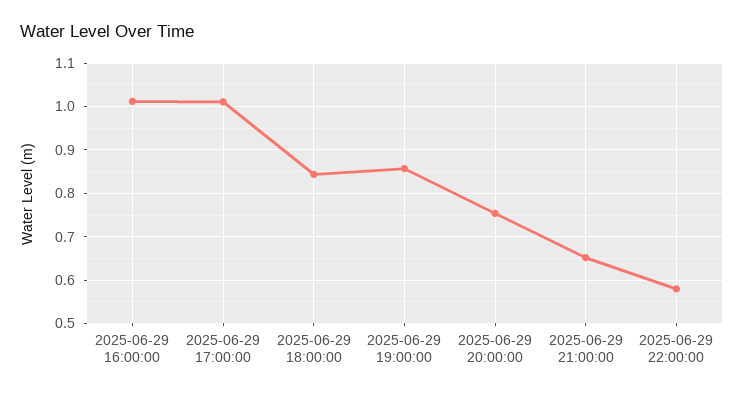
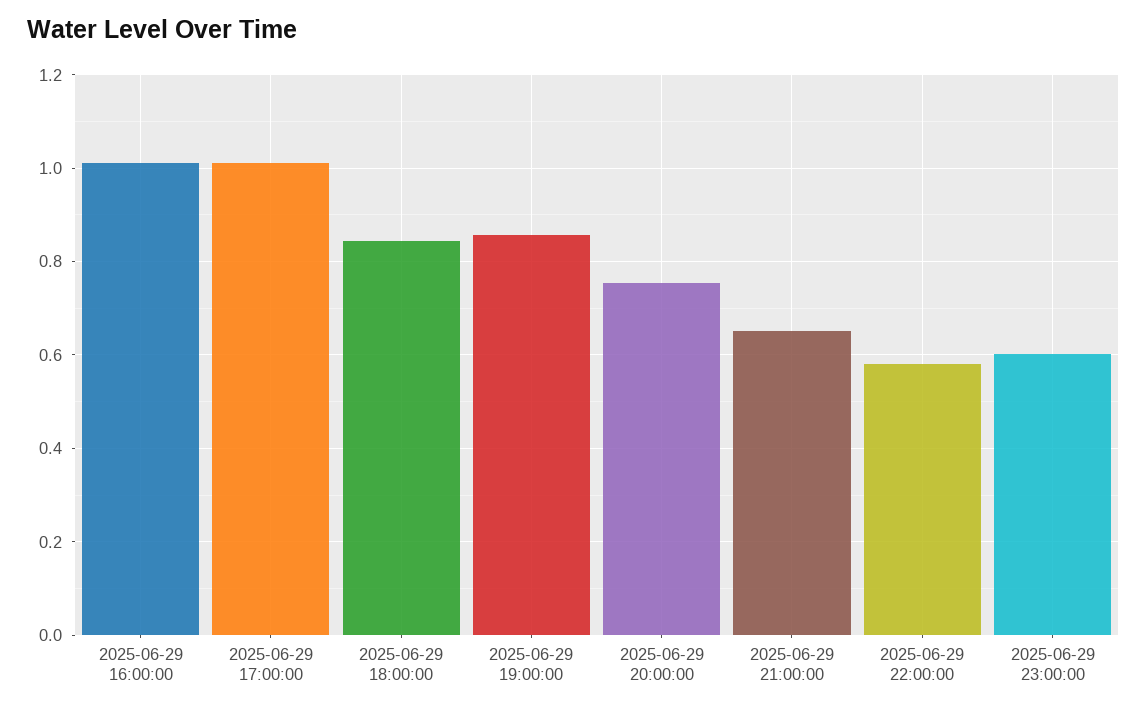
2025-06-29 23:00:00: none -> 0.6

